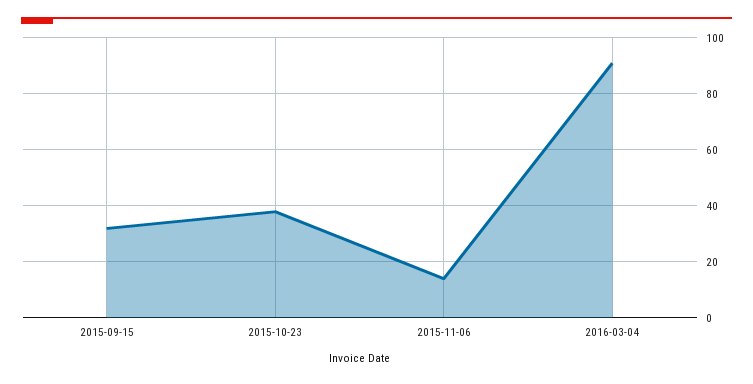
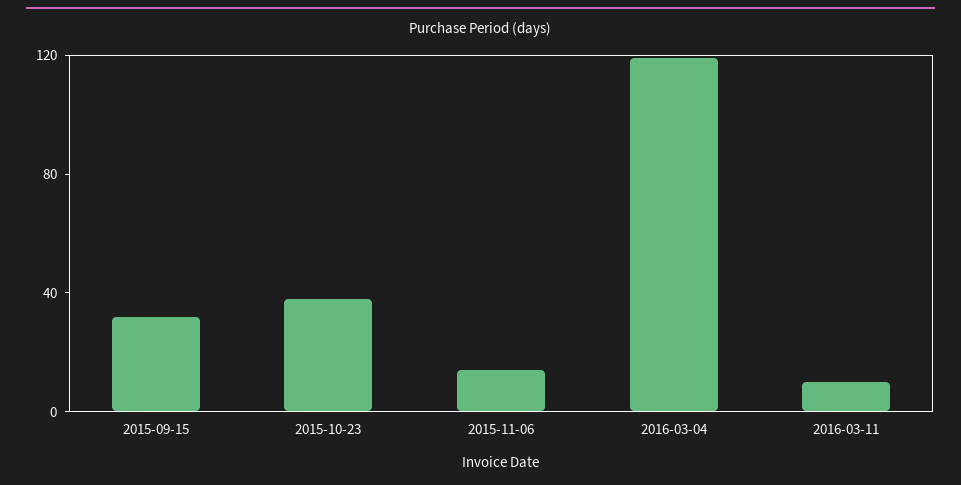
2016-03-04: 90 -> 120
2016-03-11: none -> 10

